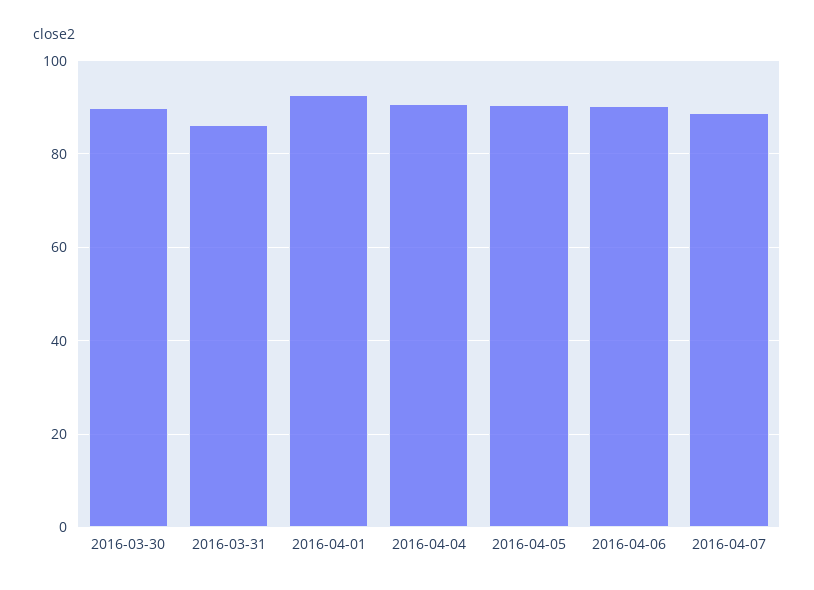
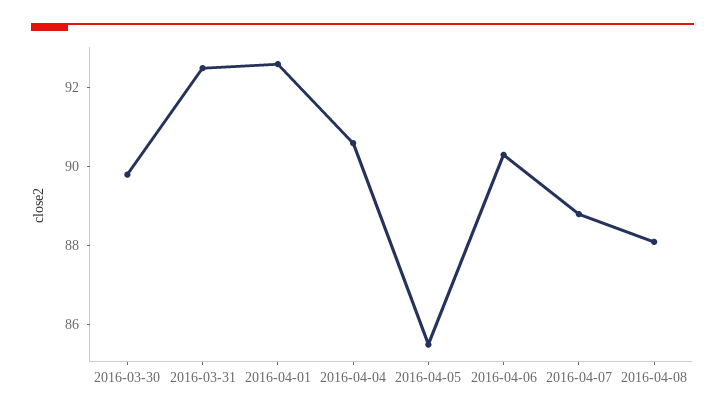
2016-03-31: 86 -> 92.5
2016-04-05: 90 -> 85.5
2016-04-08: none -> 88

